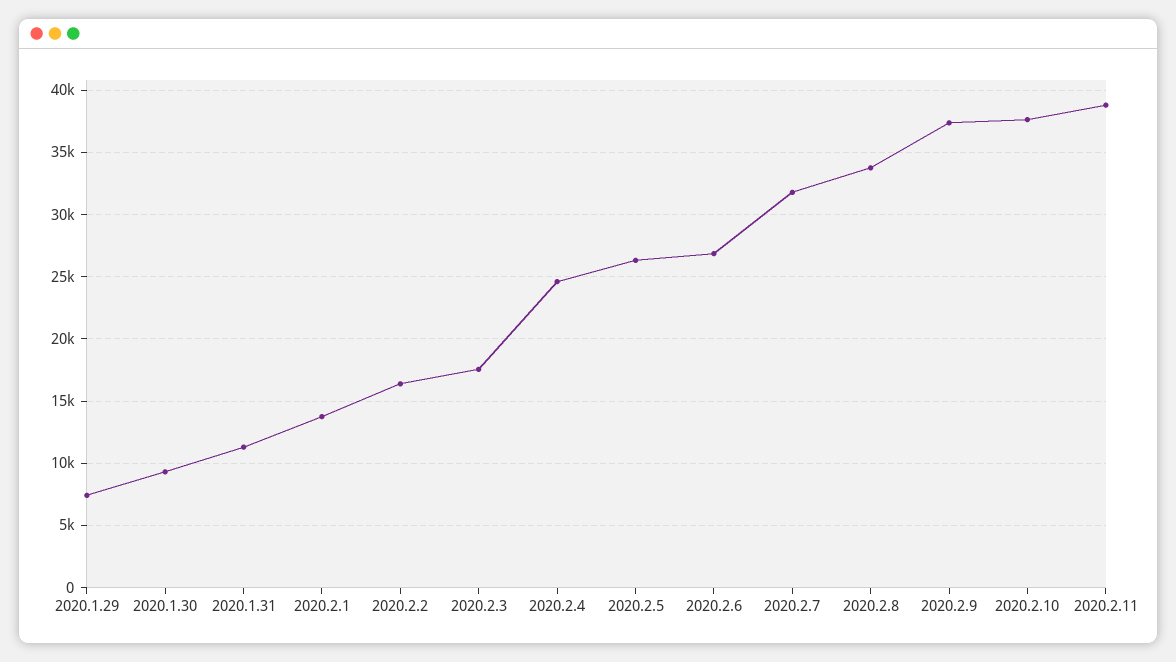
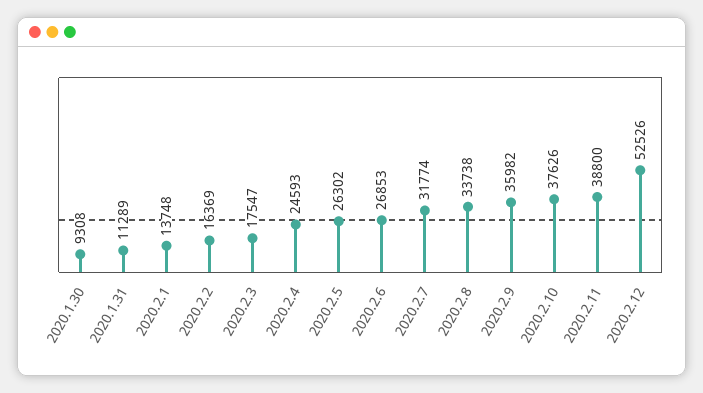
2020.1.29: 7500 -> none
2020.2.9: 37500 -> 35982
2020.2.12: none -> 52526

